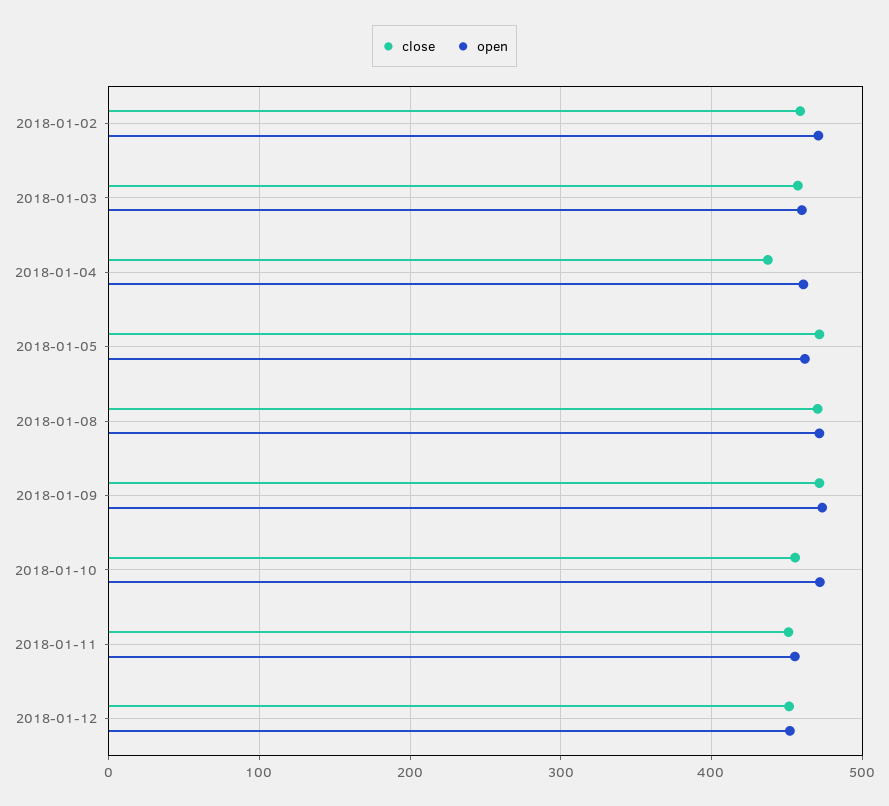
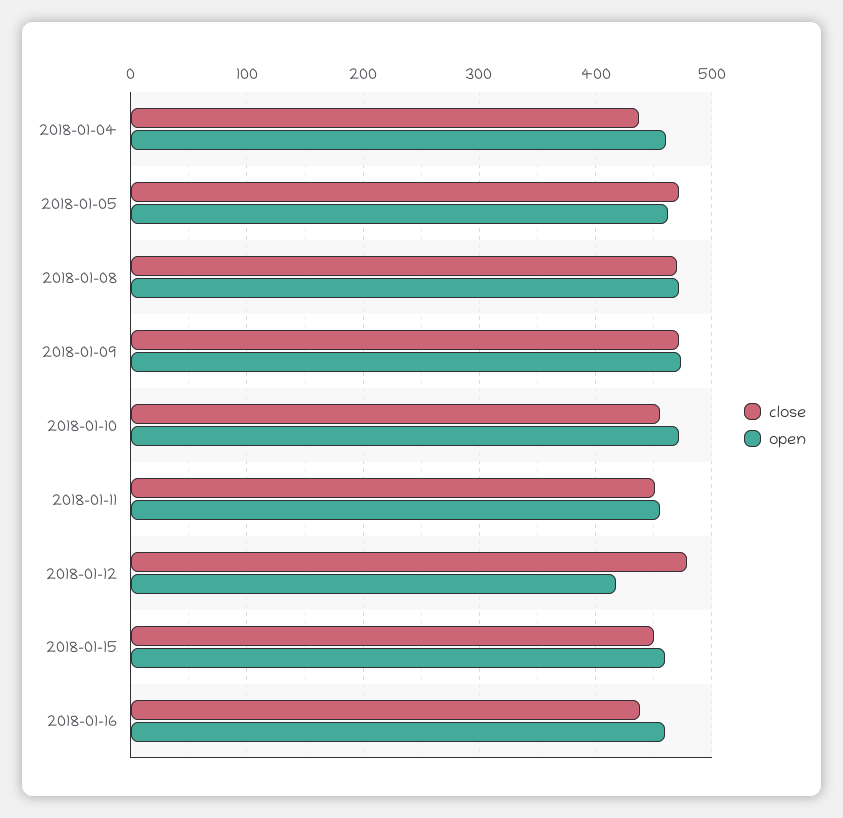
close, 2018-01-02: 460 -> none
open, 2018-01-02: 470 -> none
close, 2018-01-03: 460 -> none
open, 2018-01-03: 460 -> none
close, 2018-01-12: 450 -> 480
open, 2018-01-12: 450 -> 420
close, 2018-01-15: none -> 450
open, 2018-01-15: none -> 460
close, 2018-01-16: none -> 440
open, 2018-01-16: none -> 460

